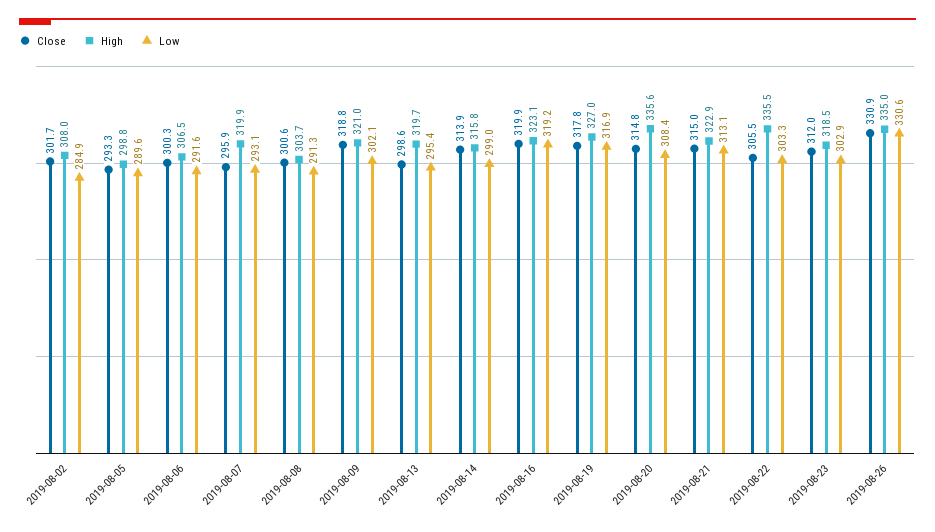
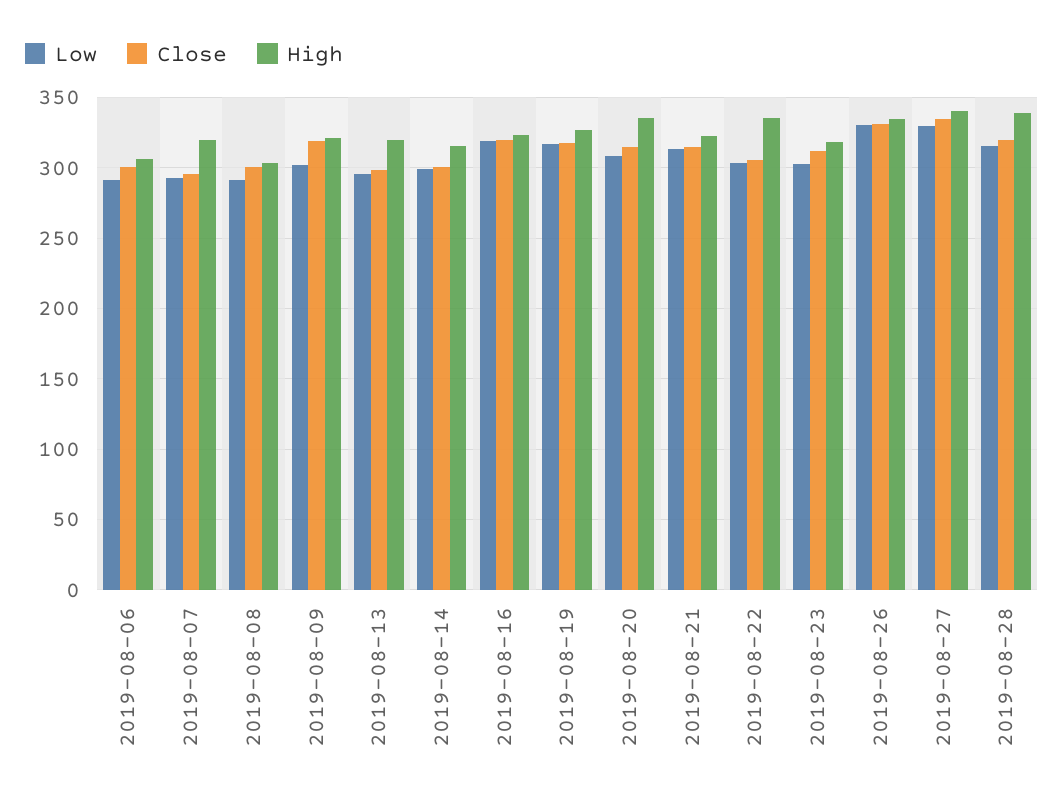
Close, 2019-08-02: 301.7 -> none
High, 2019-08-02: 308 -> none
Low, 2019-08-02: 284.9 -> none
Close, 2019-08-05: 293.3 -> none
High, 2019-08-05: 298.8 -> none
Low, 2019-08-05: 289.6 -> none
Close, 2019-08-14: 313.9 -> 300
Low, 2019-08-27: none -> 330
Close, 2019-08-27: none -> 335
High, 2019-08-27: none -> 340
Low, 2019-08-28: none -> 315
Close, 2019-08-28: none -> 320
High, 2019-08-28: none -> 340

